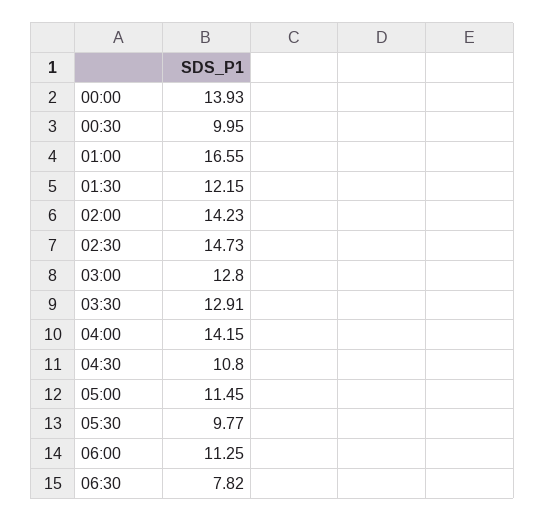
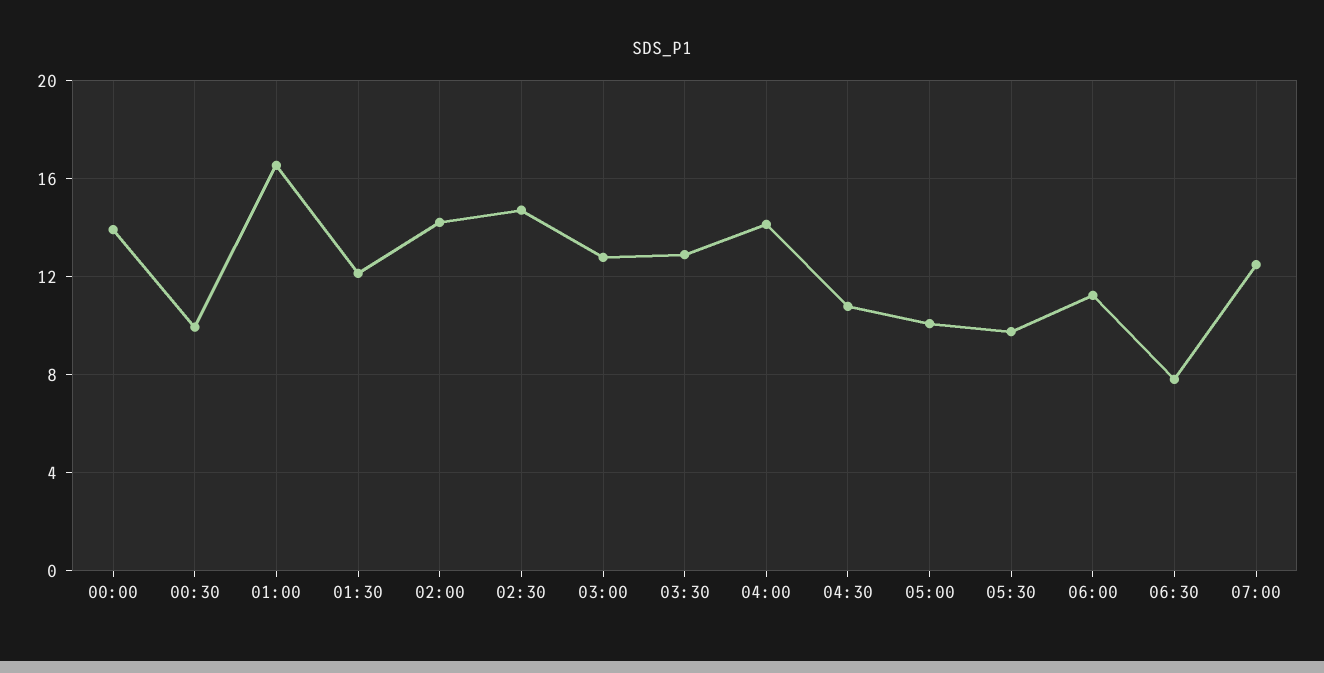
05:00: 11.45 -> 10
07:00: none -> 12.5

